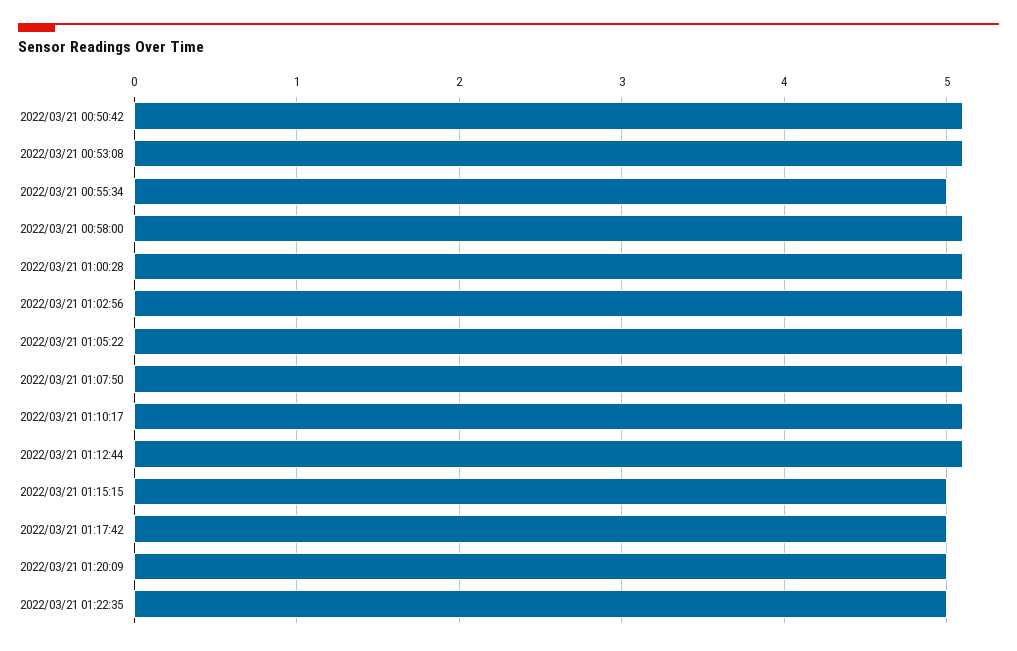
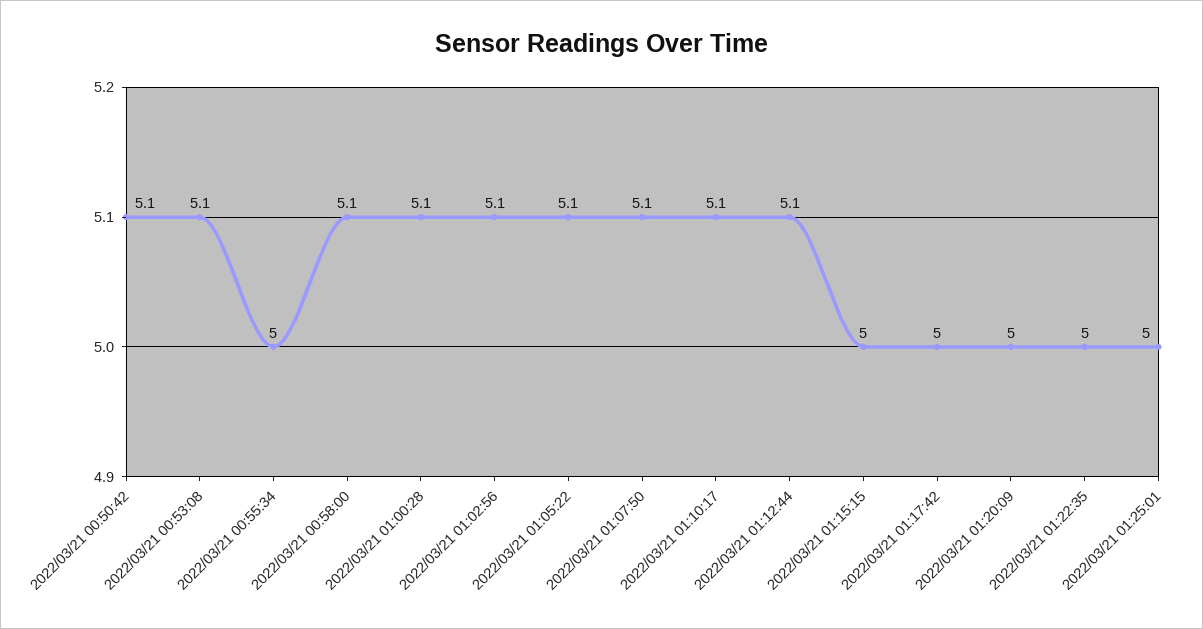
2022/03/21 01:25:01: none -> 5

